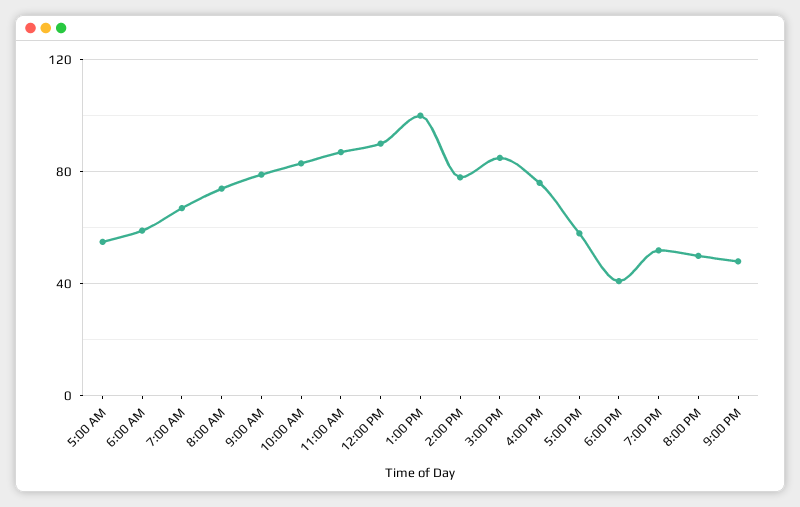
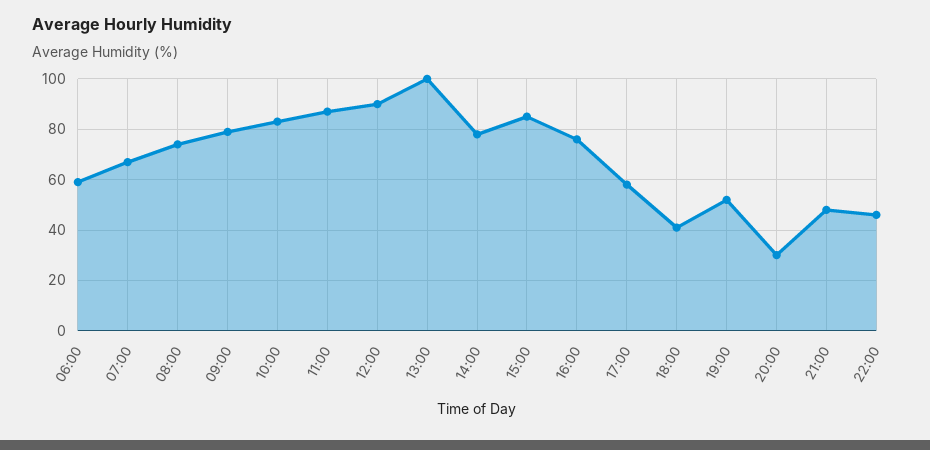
5:00 AM: 55 -> none
8:00 PM: 50 -> 30
22:00: none -> 45

